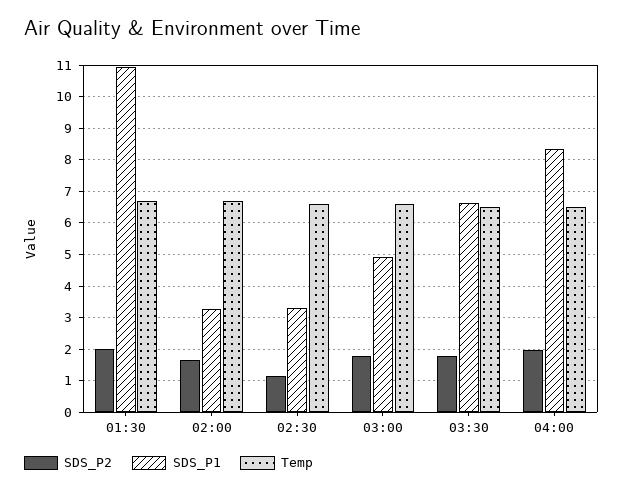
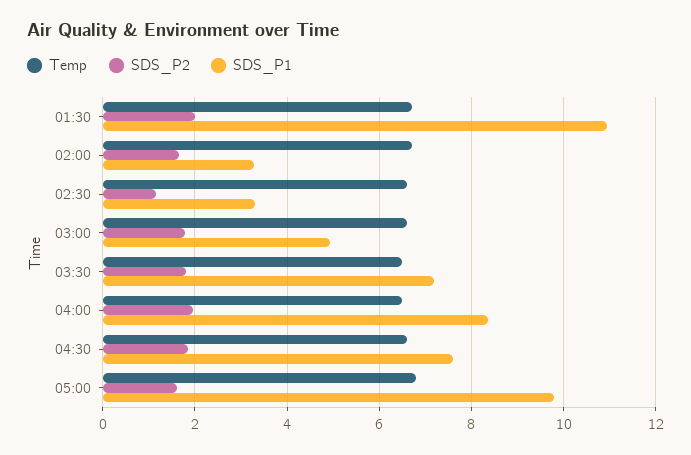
SDS_P1, 03:30: 6.6 -> 7.2
Temp, 04:30: none -> 6.6
SDS_P2, 04:30: none -> 1.8
SDS_P1, 04:30: none -> 7.6
Temp, 05:00: none -> 6.8
SDS_P2, 05:00: none -> 1.6
SDS_P1, 05:00: none -> 9.8

